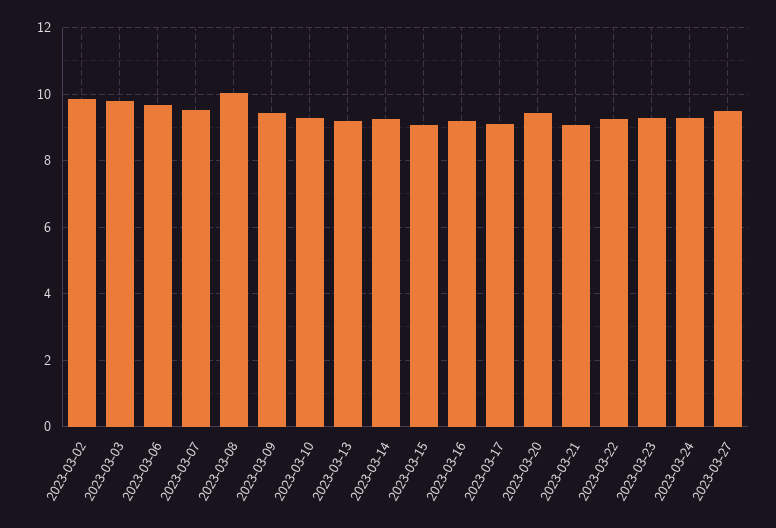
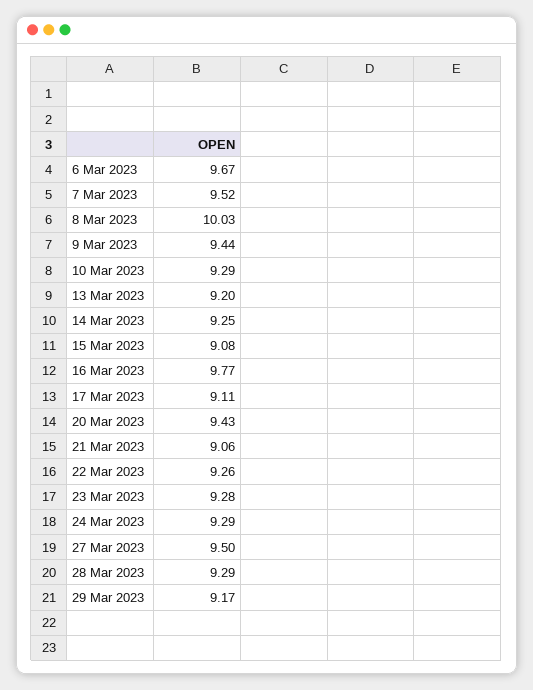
2023-03-02: 9.8 -> none
2023-03-03: 9.8 -> none
2023-03-16: 9.2 -> 9.77
28 Mar 2023: none -> 9.29
29 Mar 2023: none -> 9.17

